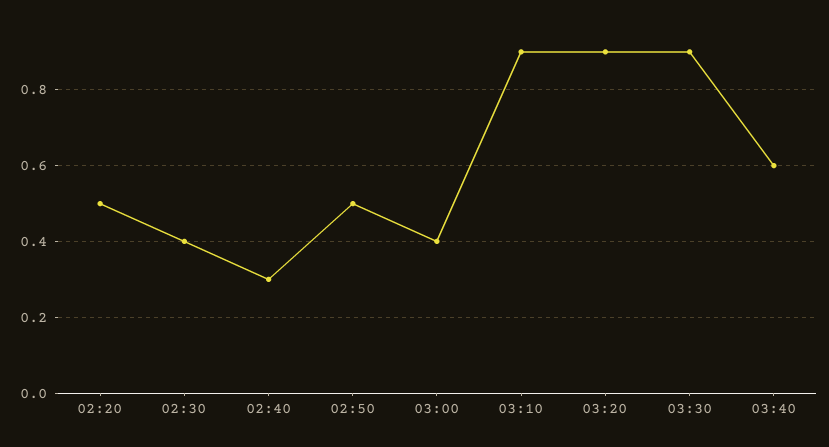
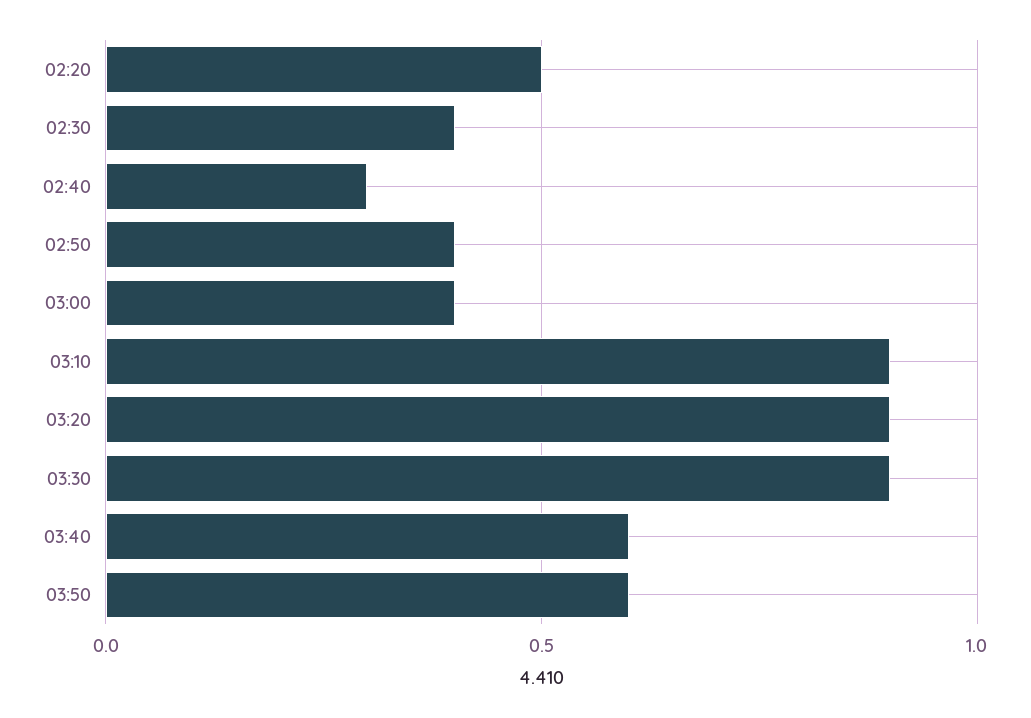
02:50: 0.5 -> 0.4
03:50: none -> 0.6

